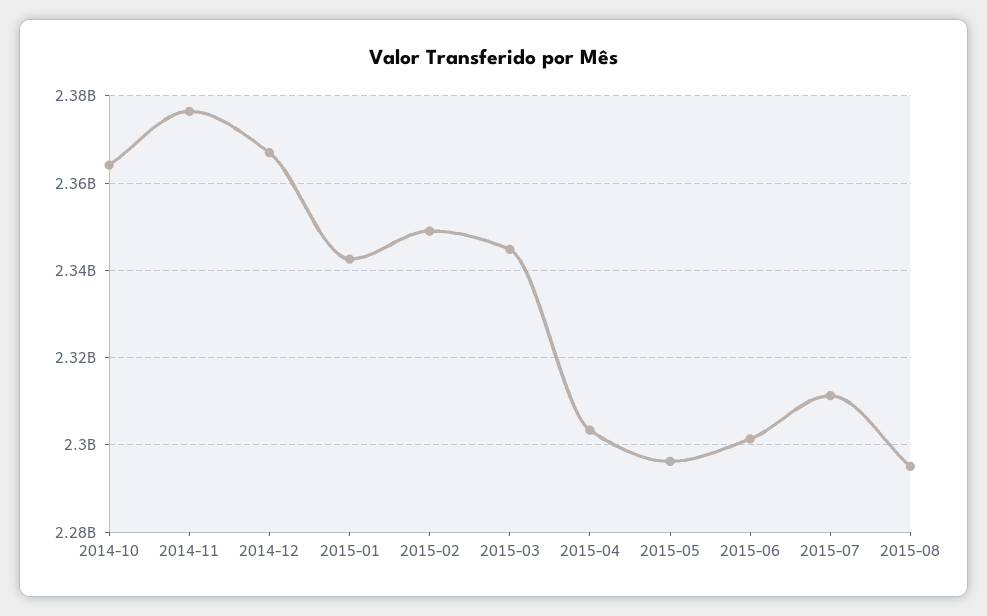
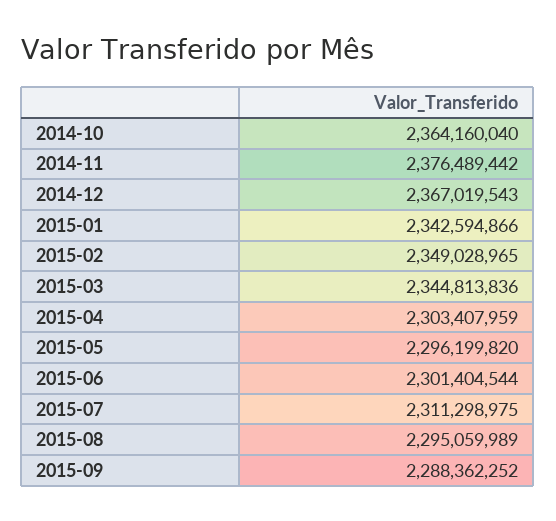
2015-09: none -> 2288362252

